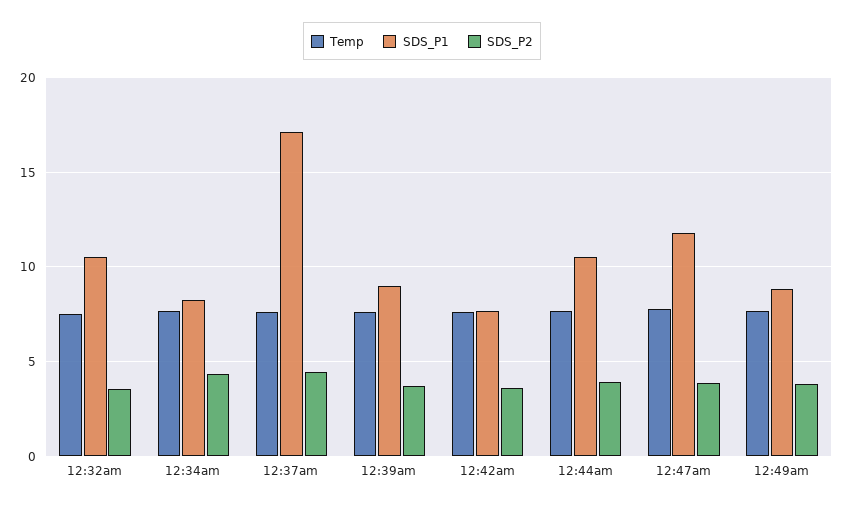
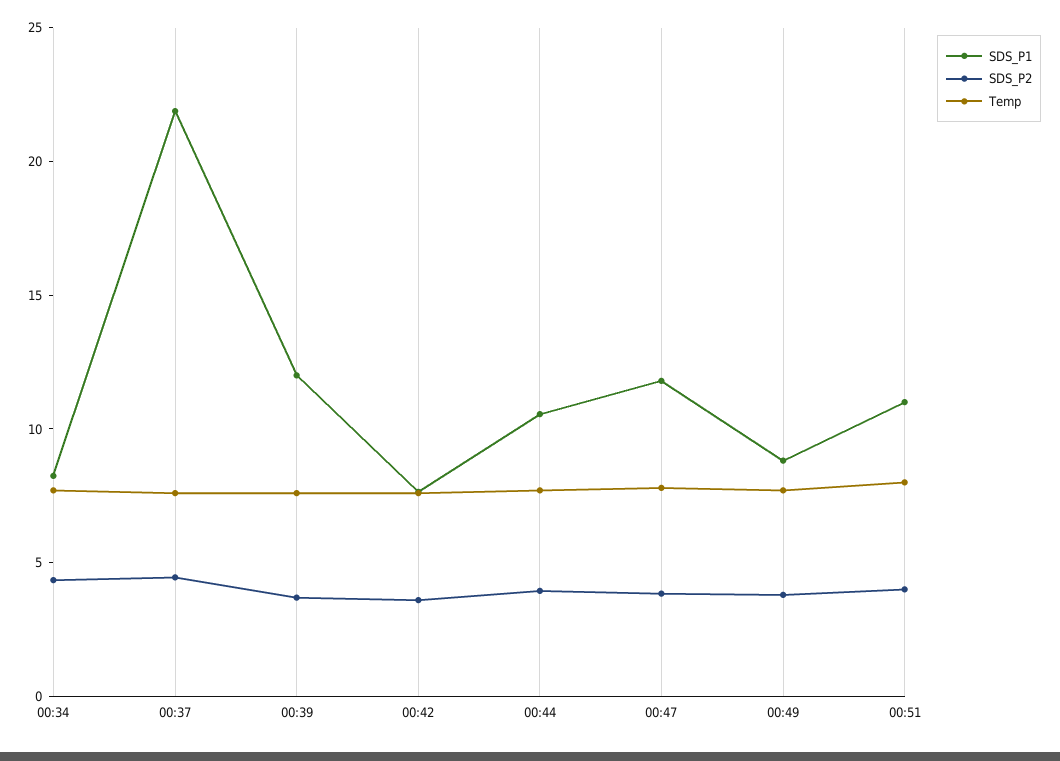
Temp, 12:32am: 7.5 -> none
SDS_P1, 12:32am: 10.5 -> none
SDS_P2, 12:32am: 3.5 -> none
SDS_P1, 12:37am: 17 -> 22
SDS_P1, 12:39am: 9 -> 12
SDS_P1, 00:51: none -> 11
SDS_P2, 00:51: none -> 4
Temp, 00:51: none -> 8

